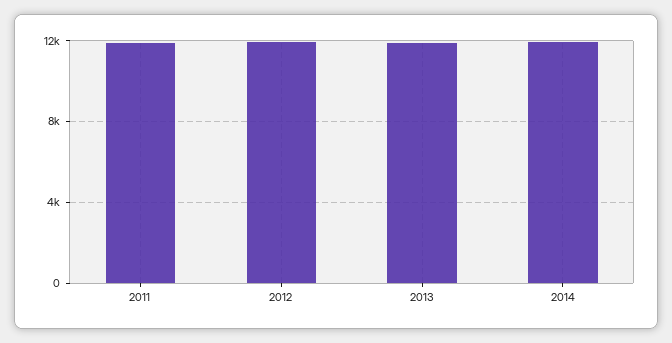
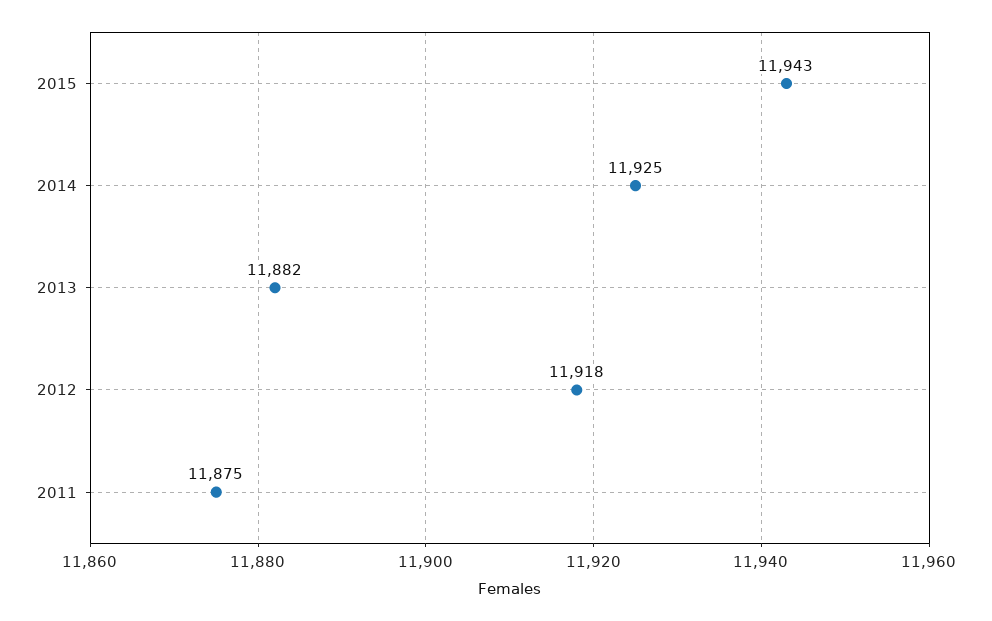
2015: none -> 11943

